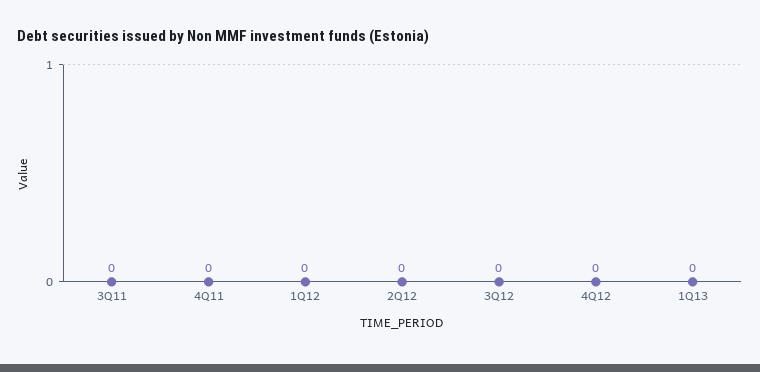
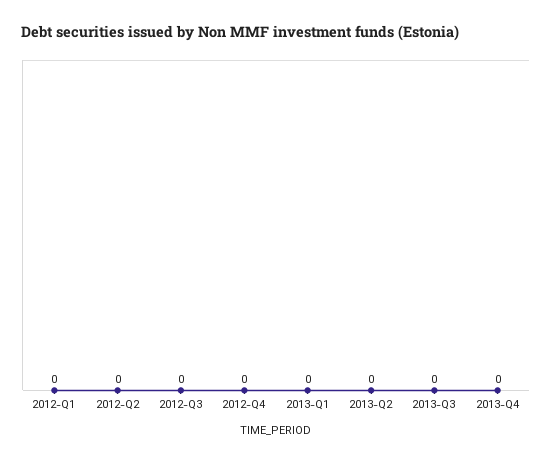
3Q11: 0 -> none
4Q11: 0 -> none
2013-Q2: none -> 0
2013-Q3: none -> 0
2013-Q4: none -> 0

